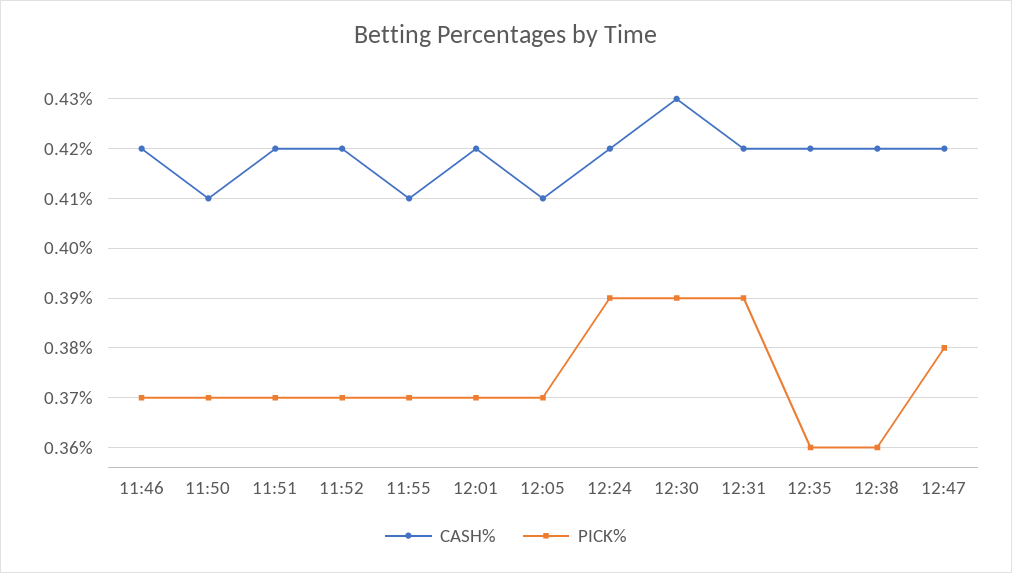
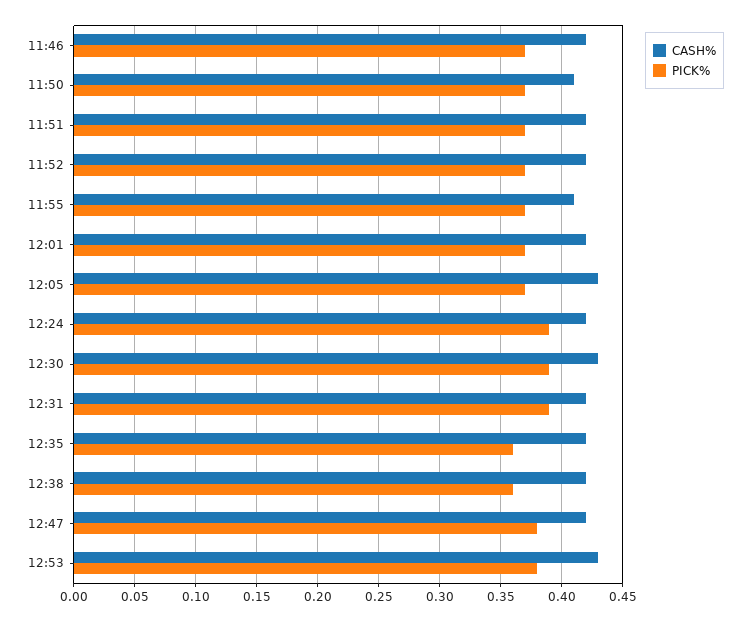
CASH%, 12:05: 0.41 -> 0.43
CASH%, 12:53: none -> 0.43
PICK%, 12:53: none -> 0.38

